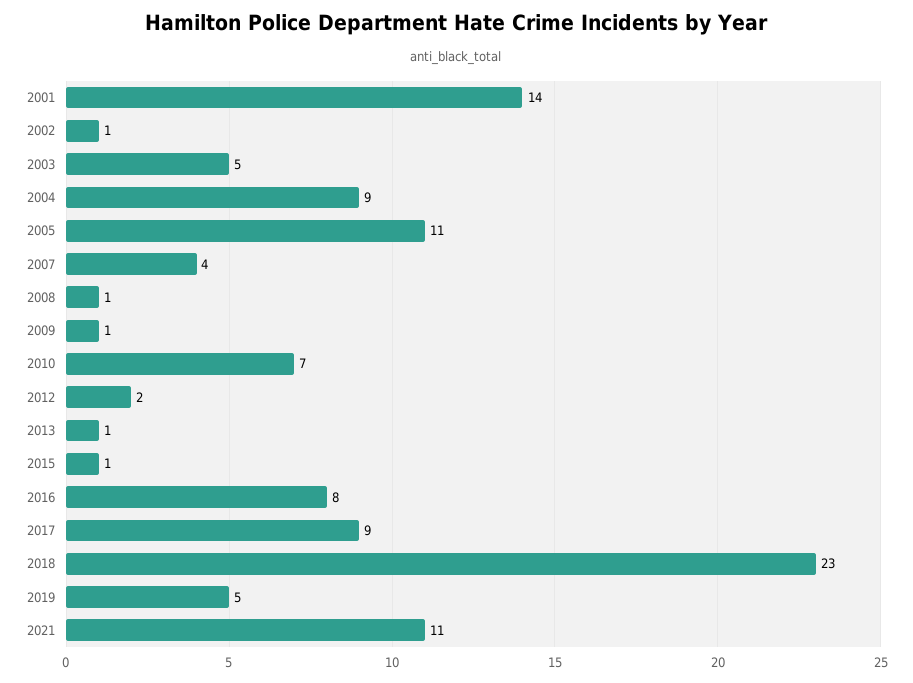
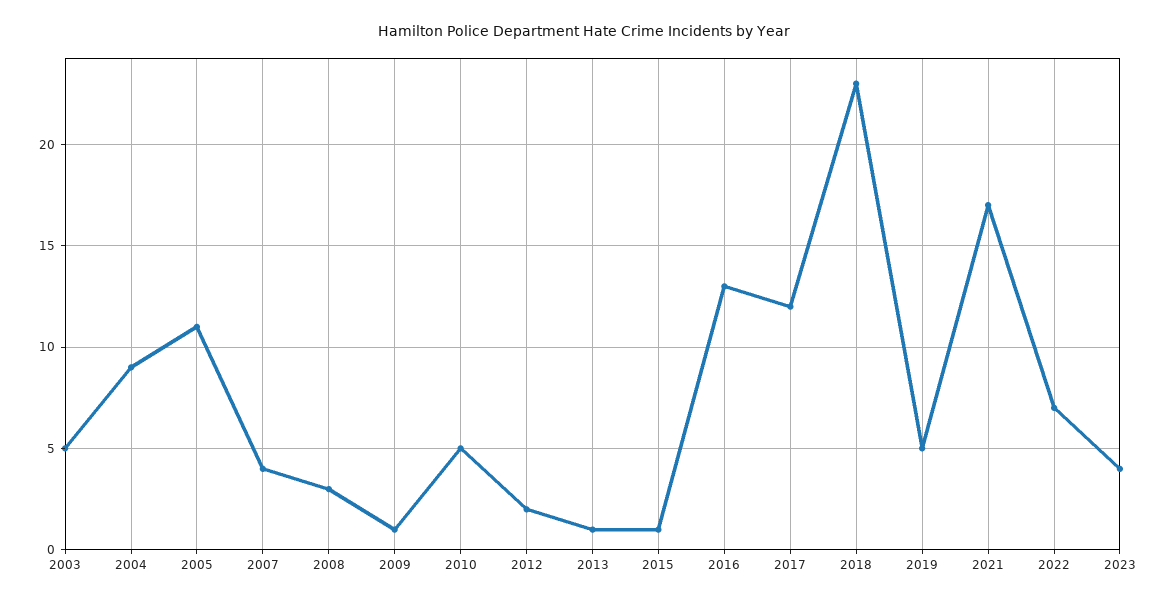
2001: 14 -> none
2002: 1 -> none
2008: 1 -> 3
2010: 7 -> 5
2016: 8 -> 13
2017: 9 -> 12
2021: 11 -> 17
2022: none -> 7
2023: none -> 4

